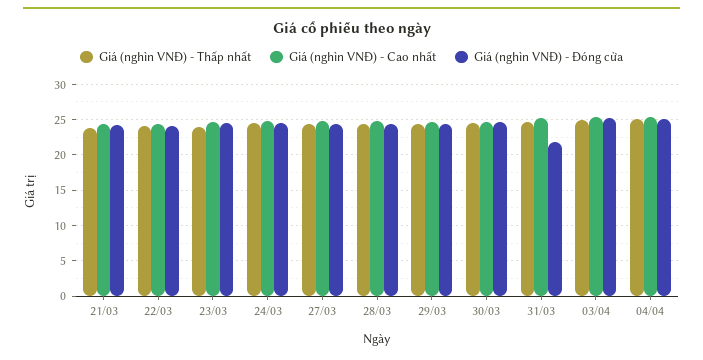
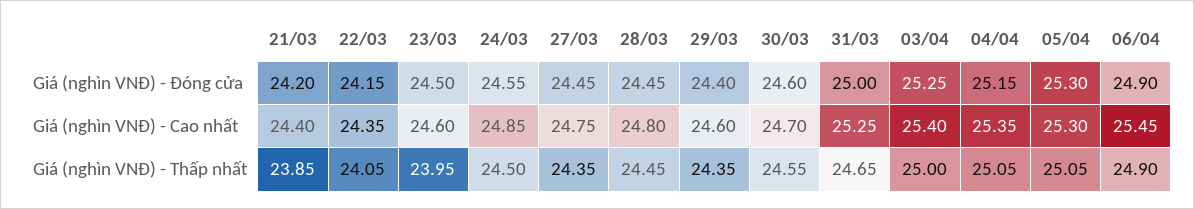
Giá (nghìn VNĐ) - Đóng cửa, 31/03: 22 -> 25
Giá (nghìn VNĐ) - Đóng cửa, 05/04: none -> 25.3
Giá (nghìn VNĐ) - Đóng cửa, 06/04: none -> 24.9
Giá (nghìn VNĐ) - Cao nhất, 05/04: none -> 25.3
Giá (nghìn VNĐ) - Cao nhất, 06/04: none -> 25.45
Giá (nghìn VNĐ) - Thấp nhất, 05/04: none -> 25.05
Giá (nghìn VNĐ) - Thấp nhất, 06/04: none -> 24.9

